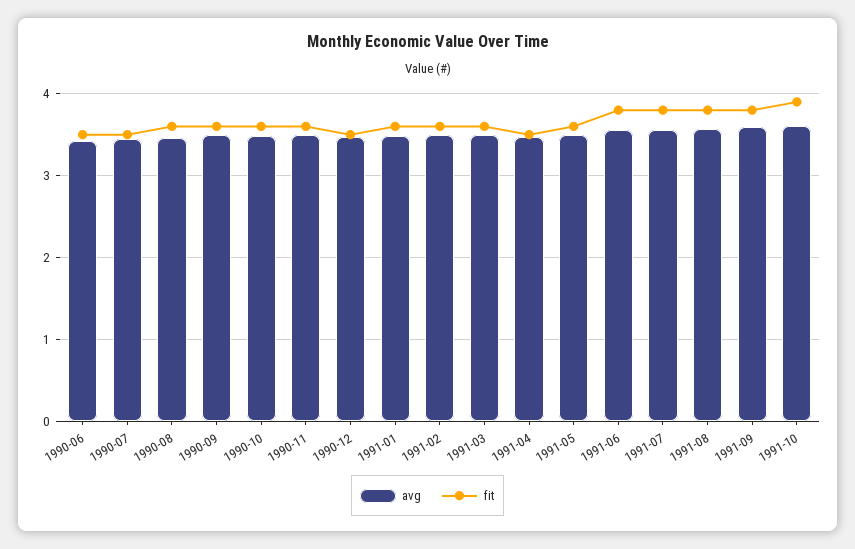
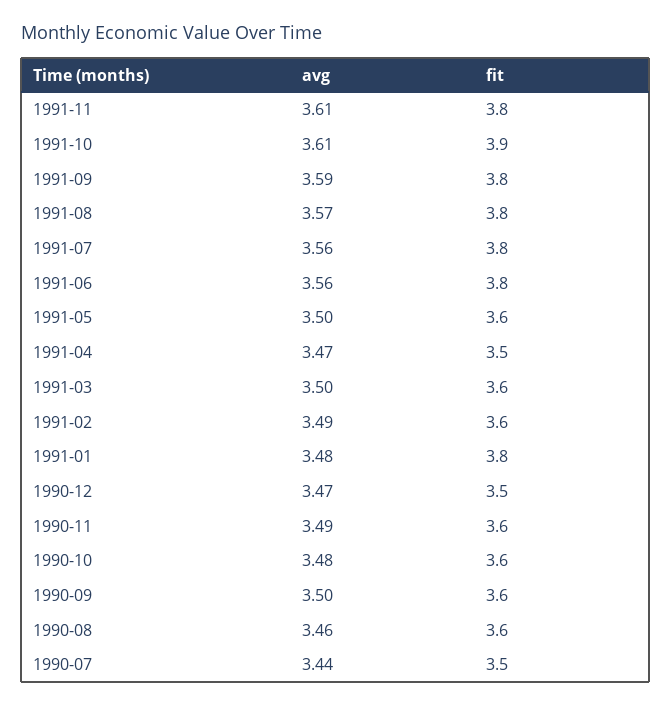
avg, 1990-06: 3.4 -> none
fit, 1990-06: 3.5 -> none
fit, 1991-01: 3.6 -> 3.8
avg, 1991-11: none -> 3.61
fit, 1991-11: none -> 3.8

